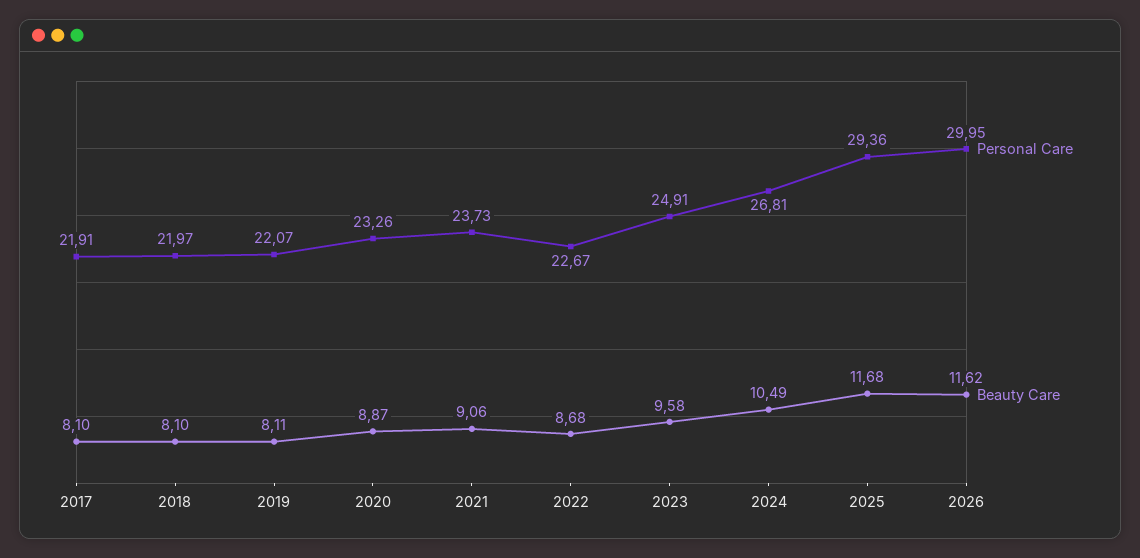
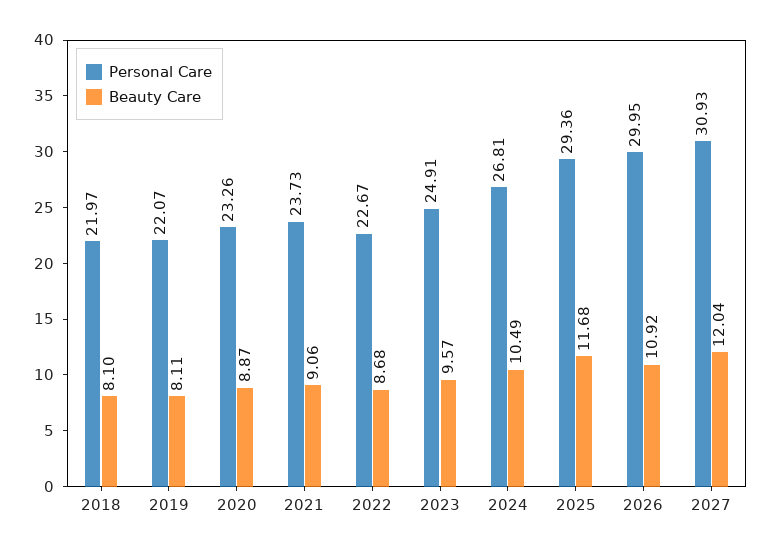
Personal Care, 2017: 21.91 -> none
Beauty Care, 2017: 8.1 -> none
Beauty Care, 2023: 9.58 -> 9.57
Beauty Care, 2026: 11.62 -> 10.92
Personal Care, 2027: none -> 30.93
Beauty Care, 2027: none -> 12.04

